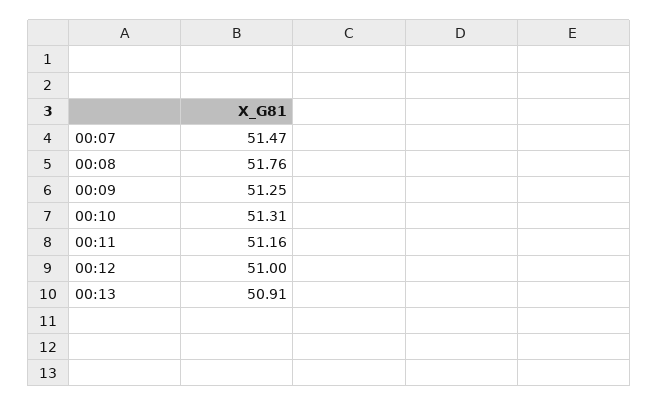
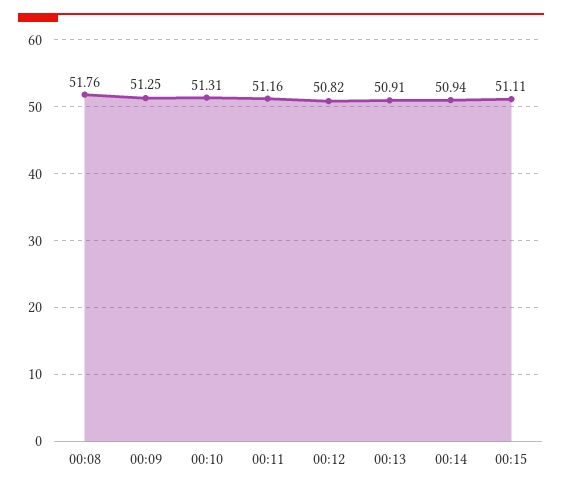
00:07: 51.47 -> none
00:12: 51 -> 50.82
00:14: none -> 50.94
00:15: none -> 51.11

